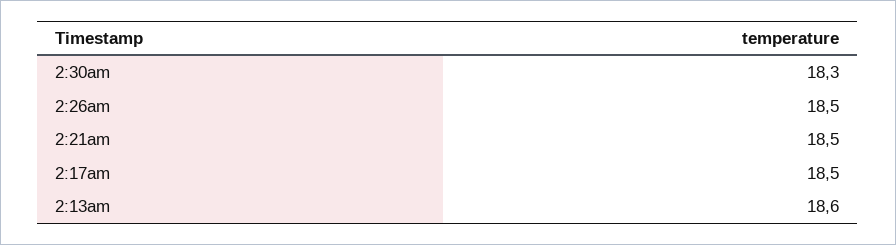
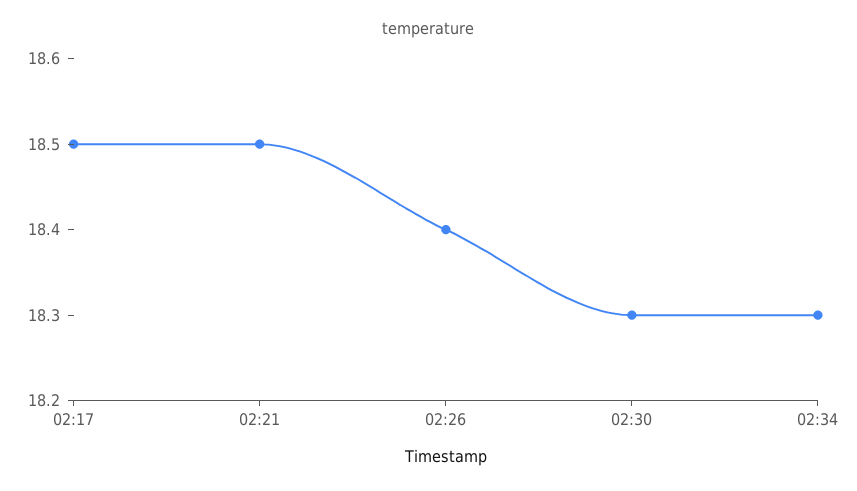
2:26am: 18.5 -> 18.4
2:13am: 18.6 -> none
02:34: none -> 18.3

